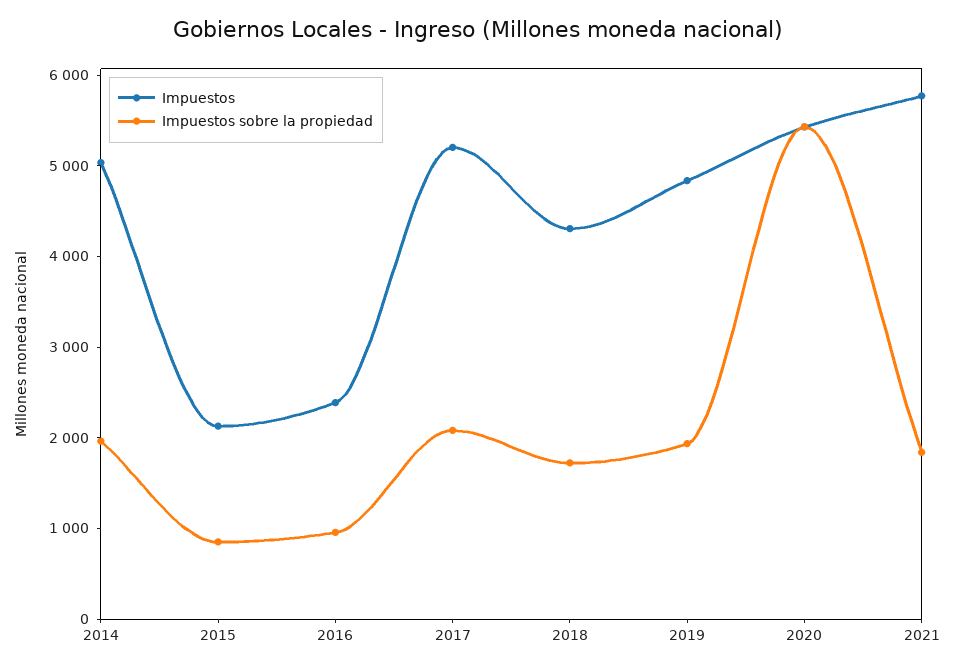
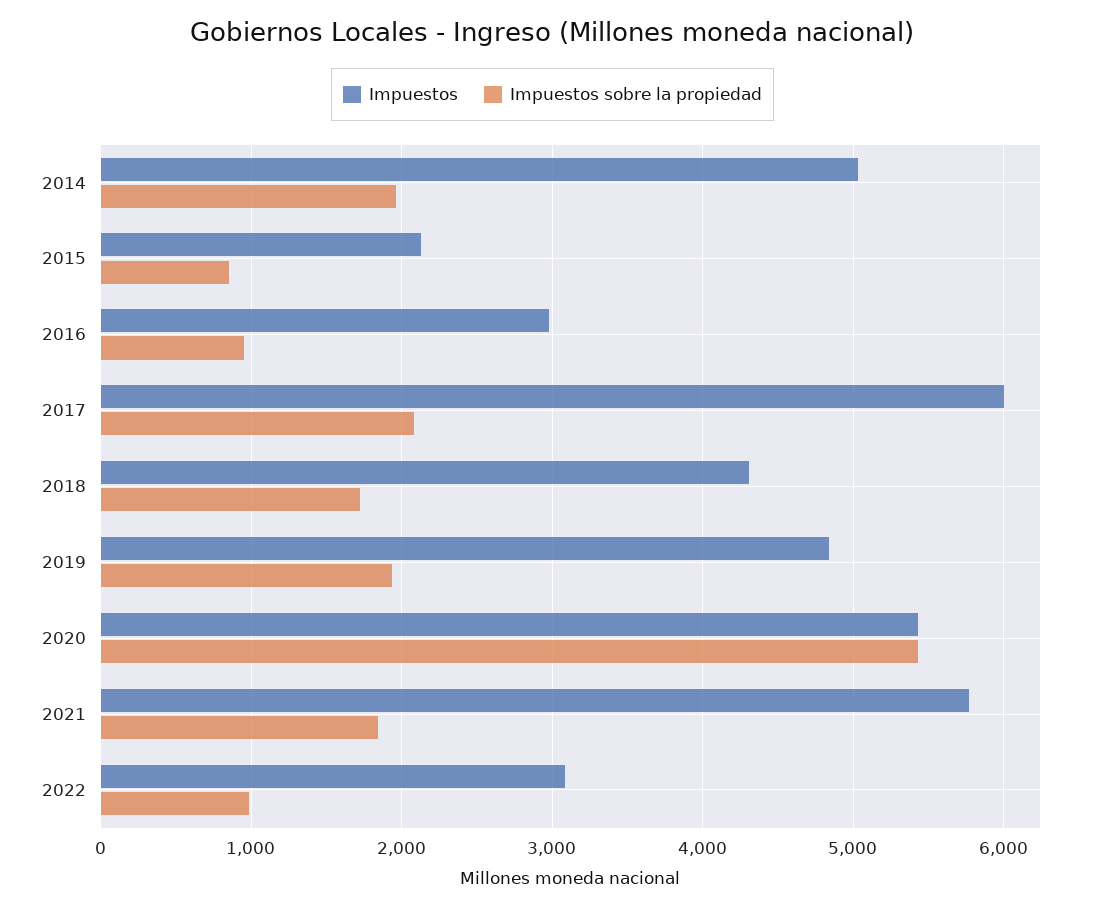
Impuestos, 2016: 2400 -> 3000
Impuestos, 2017: 5200 -> 6000
Impuestos, 2022: none -> 3100
Impuestos sobre la propiedad, 2022: none -> 1000

